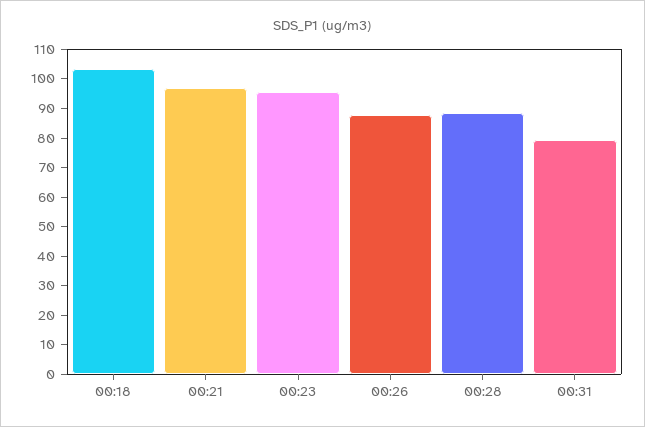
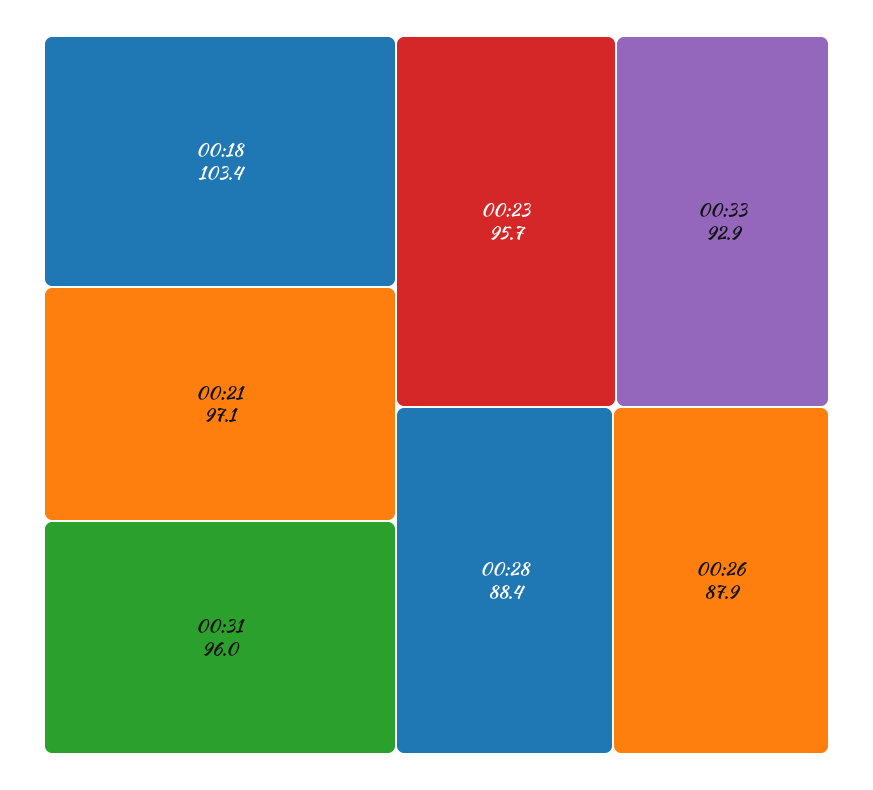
00:31: 80 -> 96
00:33: none -> 92.9

